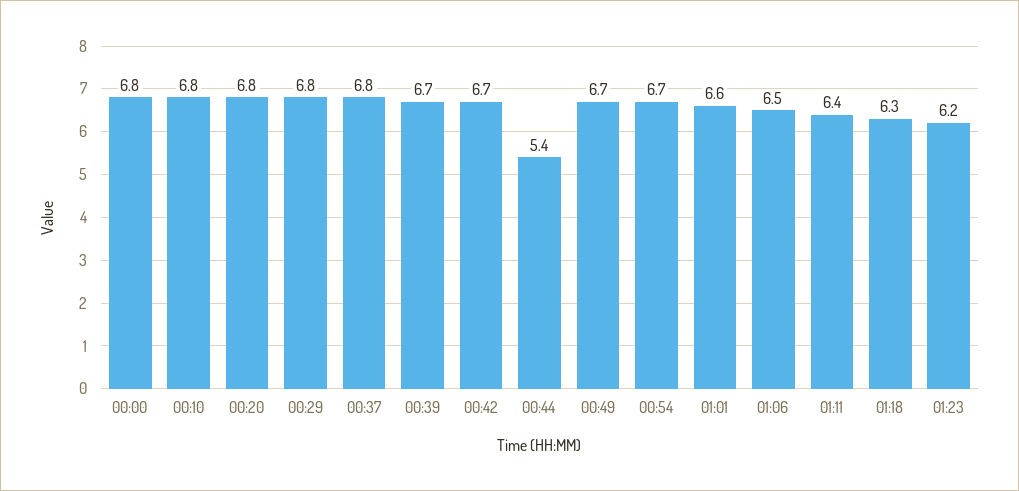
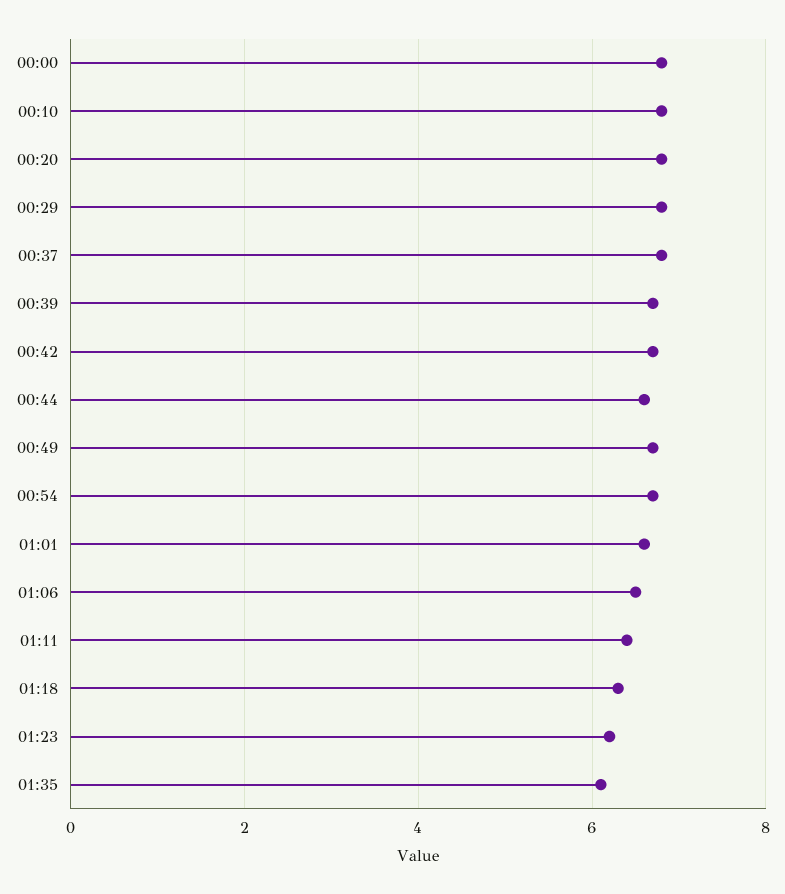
00:44: 5.4 -> 6.5
01:35: none -> 6

